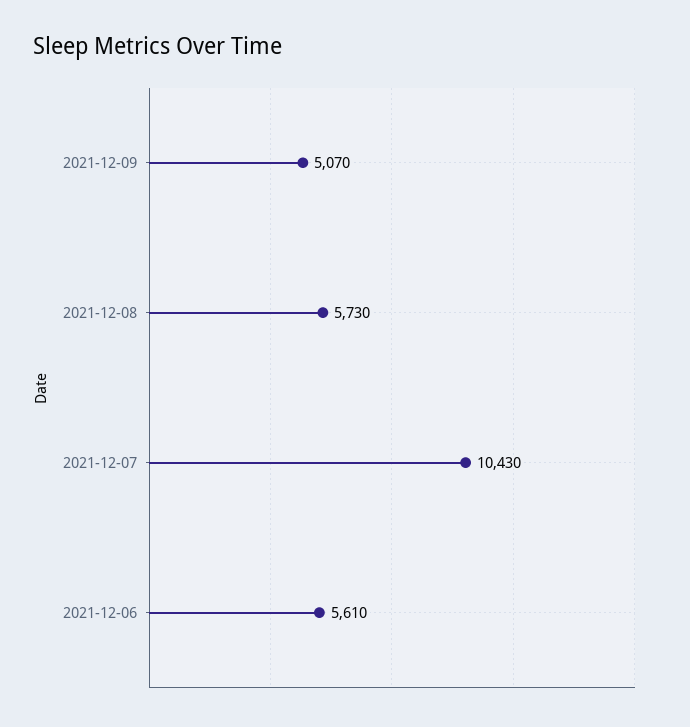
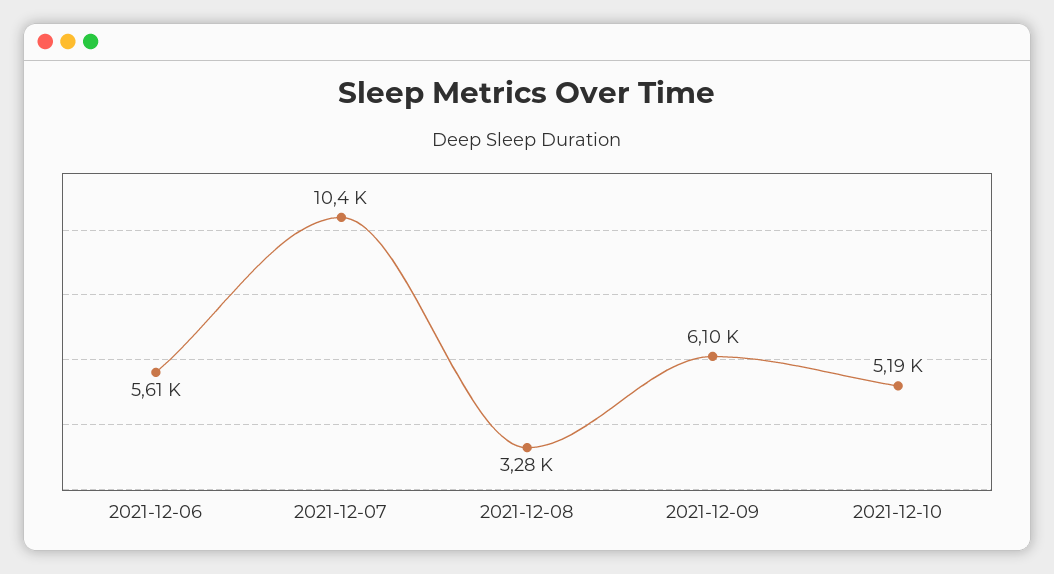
2021-12-09: 5070 -> 6100
2021-12-08: 5730 -> 3280
2021-12-10: none -> 5190

